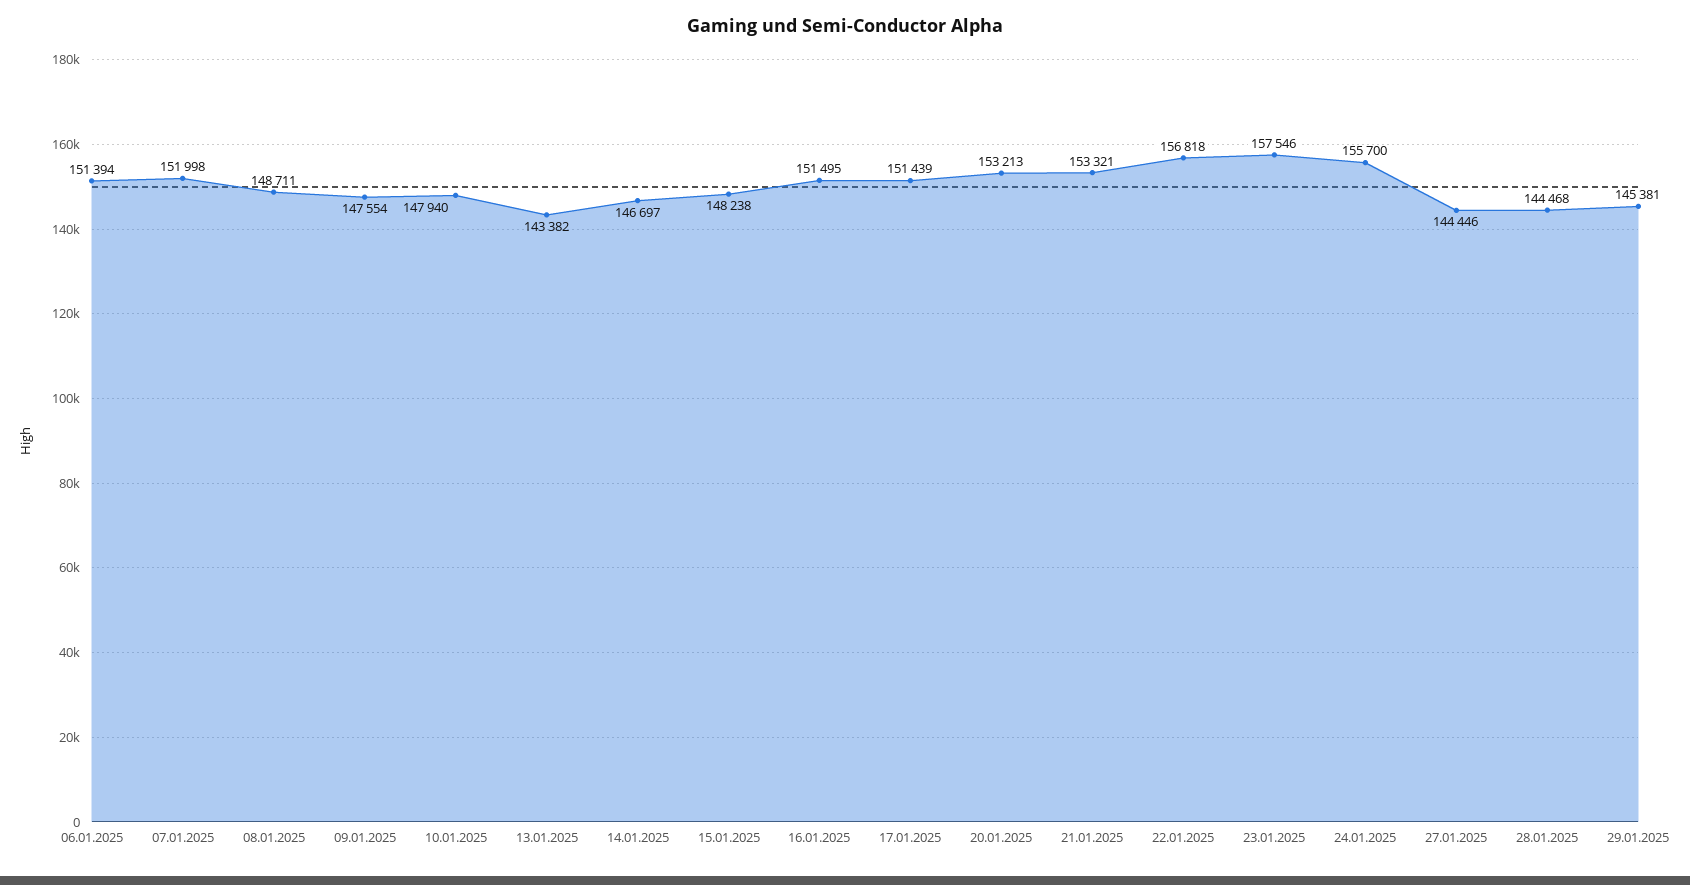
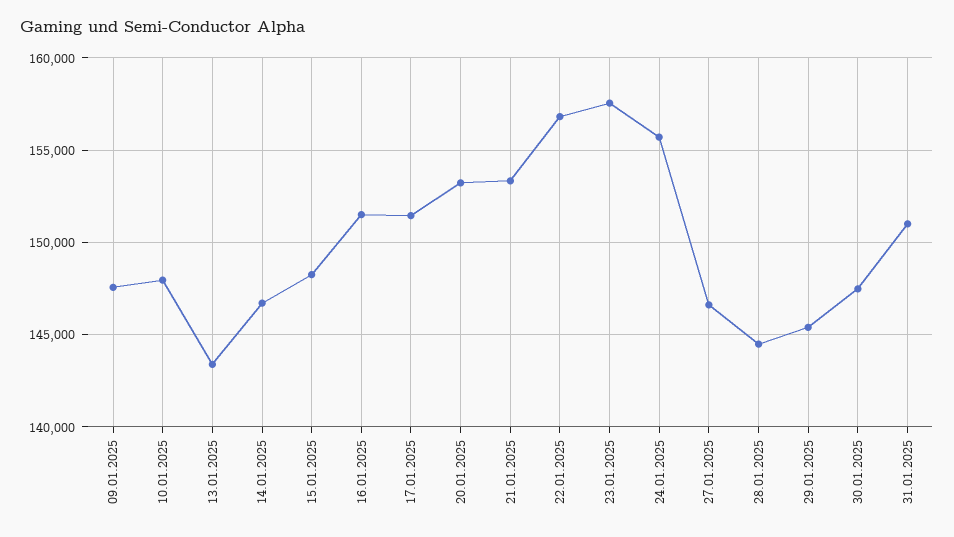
06.01.2025: 151394 -> none
07.01.2025: 151998 -> none
08.01.2025: 148711 -> none
27.01.2025: 144446 -> 146500
30.01.2025: none -> 147500
31.01.2025: none -> 151000

